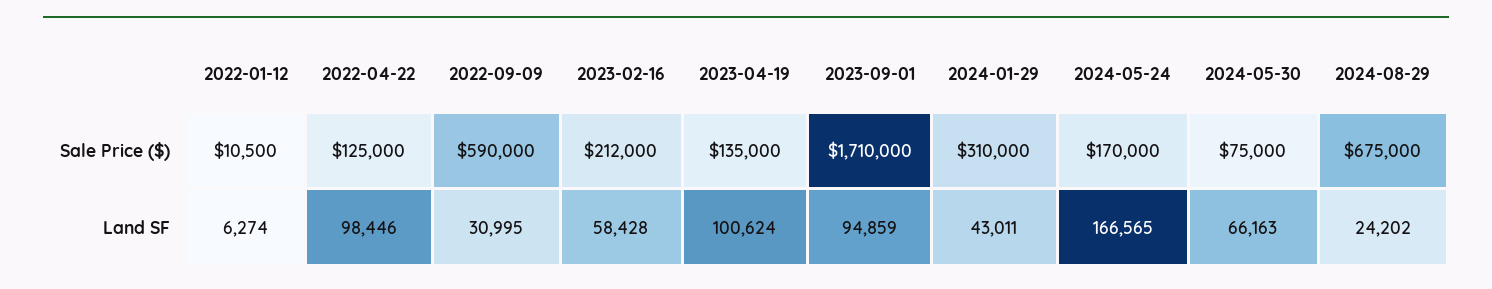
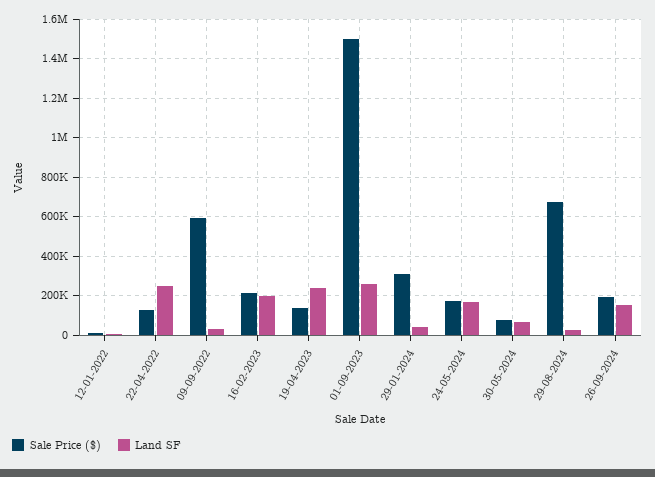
Sale Price ($), 2023-09-01: 1710000 -> 1500000
Land SF, 2022-04-22: 98446 -> 250000
Land SF, 2023-02-16: 58428 -> 200000
Land SF, 2023-04-19: 100624 -> 250000
Land SF, 2023-09-01: 94859 -> 250000
Sale Price ($), 26-09-2024: none -> 200000
Land SF, 26-09-2024: none -> 150000

